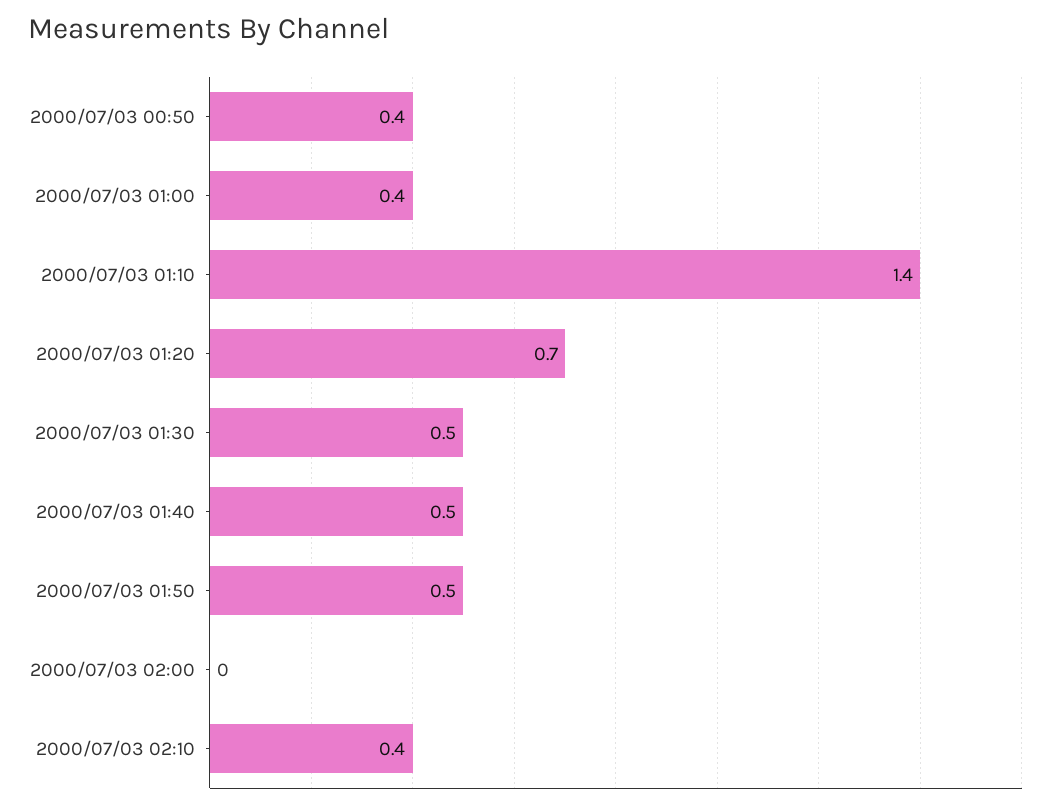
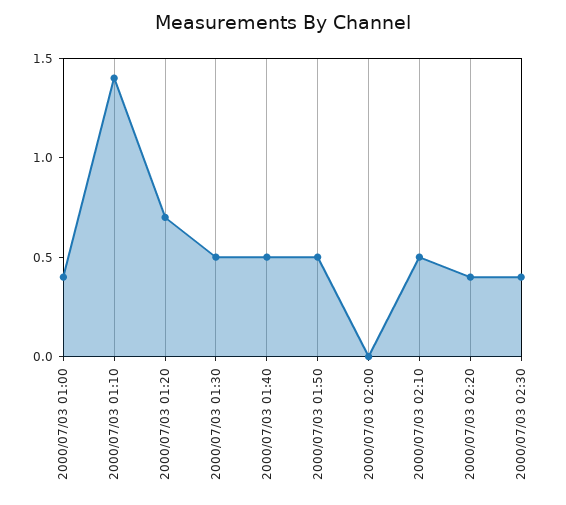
2000/07/03 00:50: 0.4 -> none
2000/07/03 02:10: 0.4 -> 0.5
2000/07/03 02:20: none -> 0.4
2000/07/03 02:30: none -> 0.4

